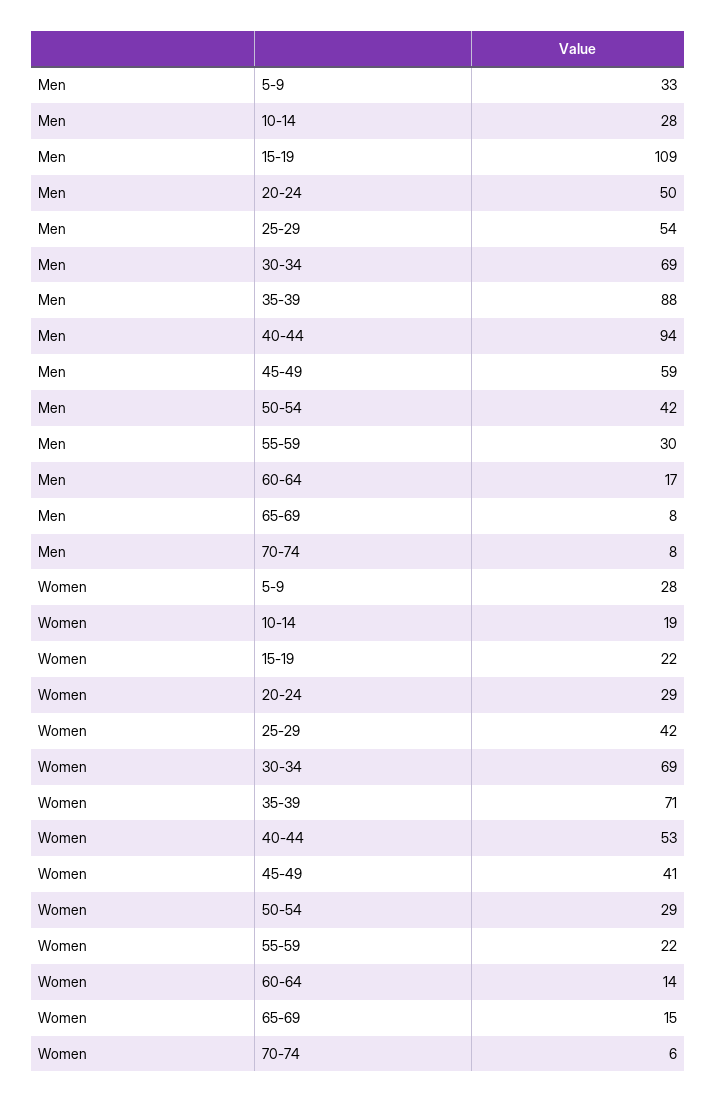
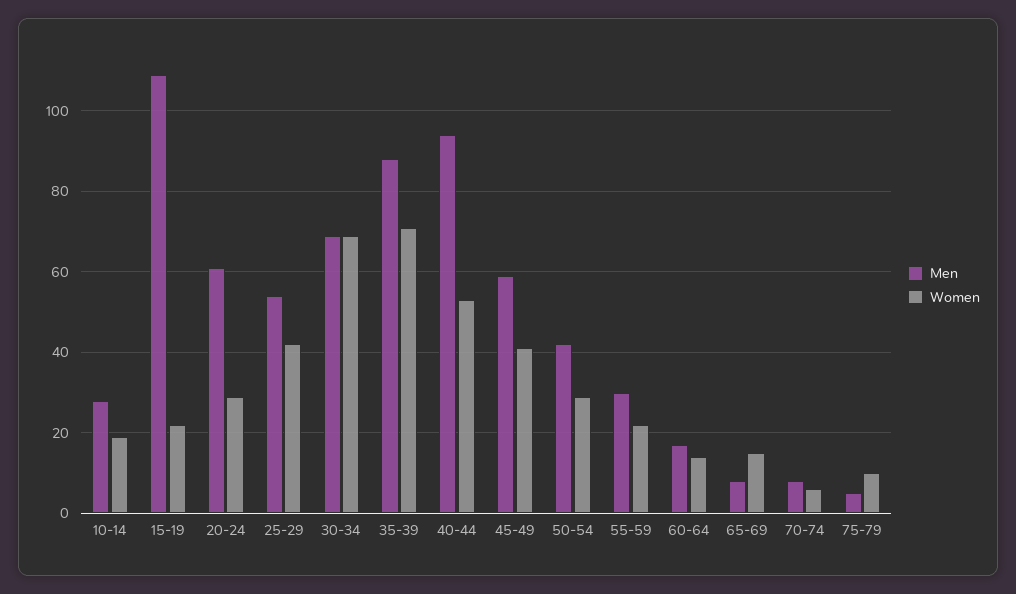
Men, 5-9: 33 -> none
Men, 20-24: 50 -> 60
Women, 5-9: 28 -> none
Men, 75-79: none -> 5
Women, 75-79: none -> 10

